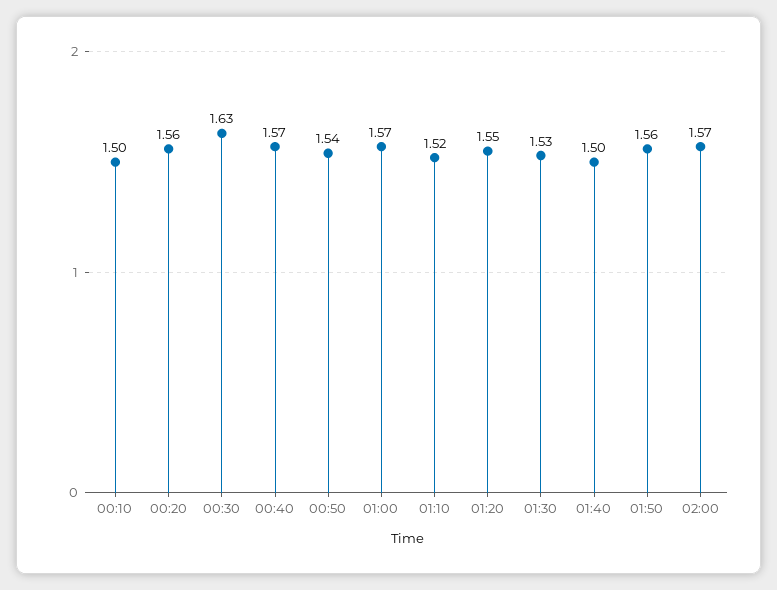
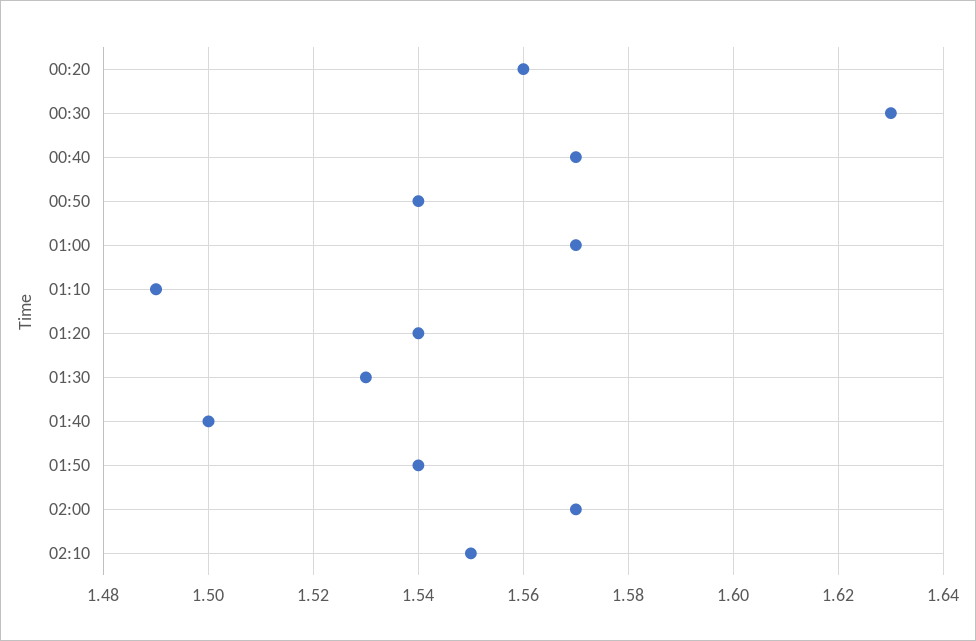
00:10: 1.5 -> none
01:10: 1.52 -> 1.49
01:20: 1.55 -> 1.54
01:50: 1.56 -> 1.54
02:10: none -> 1.55

